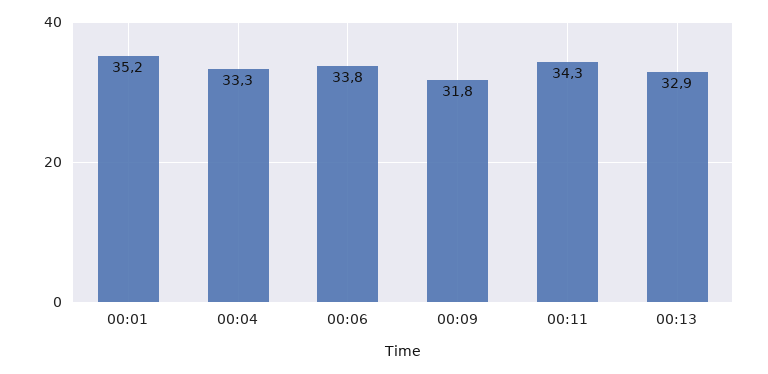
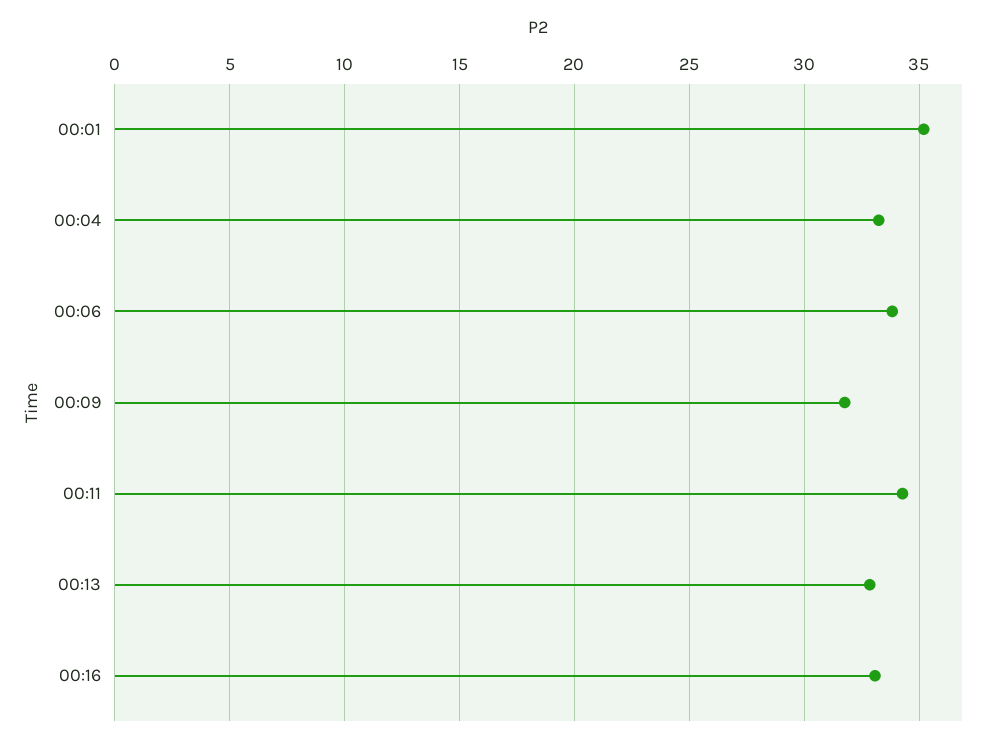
00:16: none -> 33

